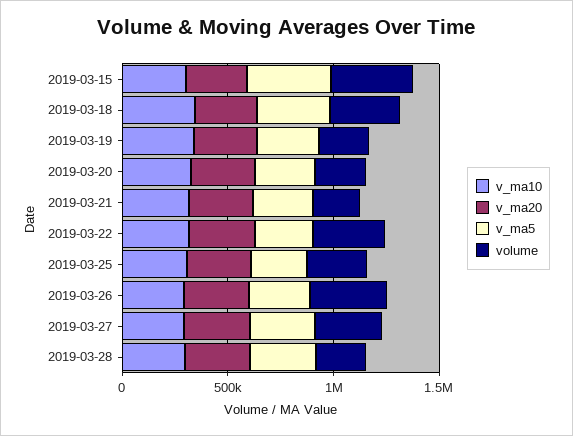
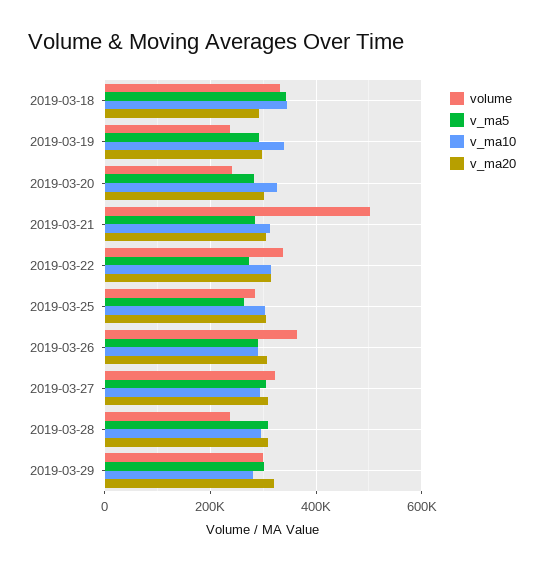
v_ma10, 2019-03-15: 300000 -> none
v_ma20, 2019-03-15: 300000 -> none
v_ma5, 2019-03-15: 400000 -> none
volume, 2019-03-15: 400000 -> none
volume, 2019-03-21: 200000 -> 500000
volume, 2019-03-29: none -> 300000
v_ma5, 2019-03-29: none -> 300000
v_ma10, 2019-03-29: none -> 280000
v_ma20, 2019-03-29: none -> 320000

